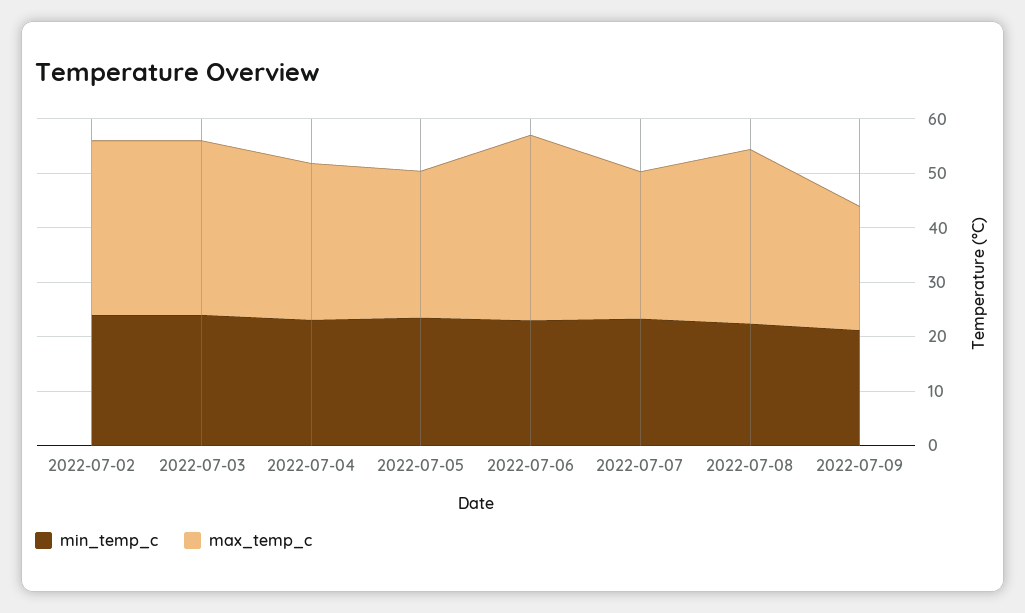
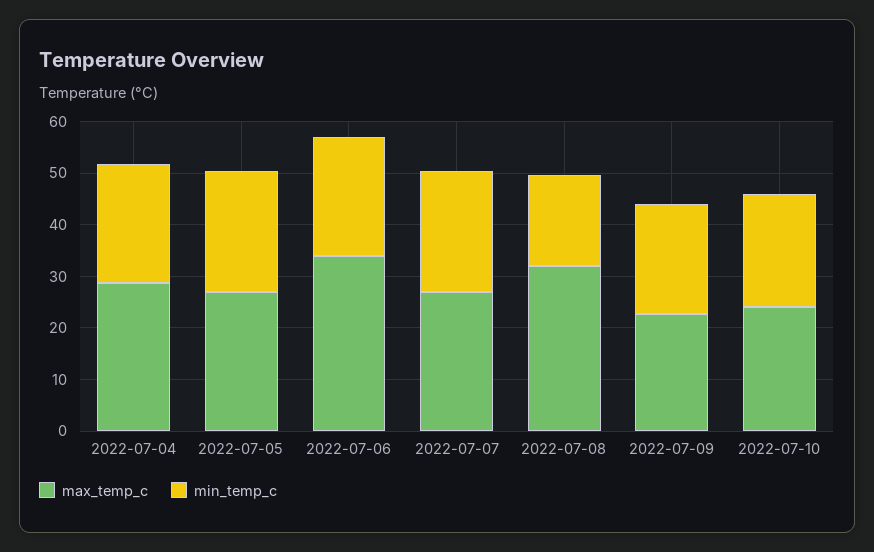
min_temp_c, 2022-07-02: 24 -> none
max_temp_c, 2022-07-02: 32 -> none
min_temp_c, 2022-07-03: 24 -> none
max_temp_c, 2022-07-03: 32 -> none
min_temp_c, 2022-07-08: 22 -> 18
max_temp_c, 2022-07-10: none -> 24
min_temp_c, 2022-07-10: none -> 22

